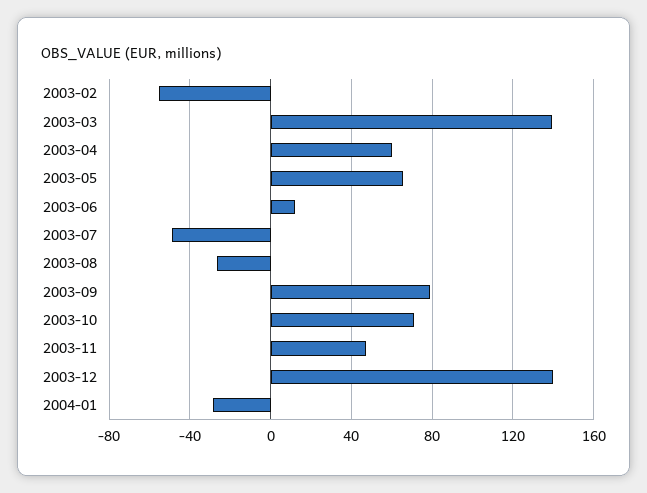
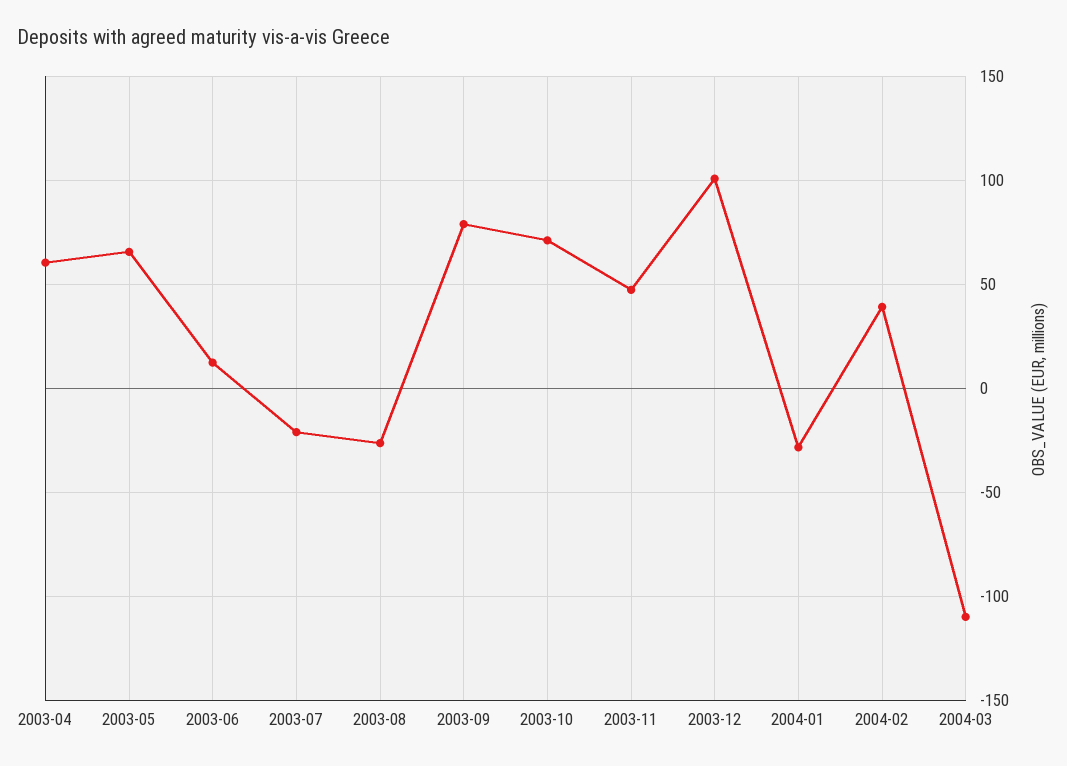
2003-02: -55 -> none
2003-03: 140 -> none
2003-07: -50 -> -20
2003-12: 140 -> 100
2004-02: none -> 40
2004-03: none -> -110

